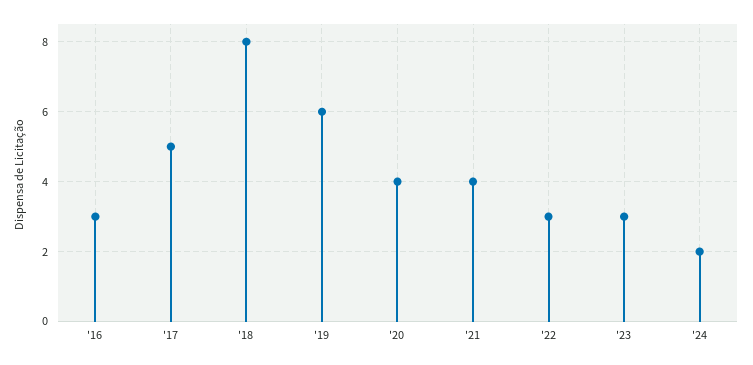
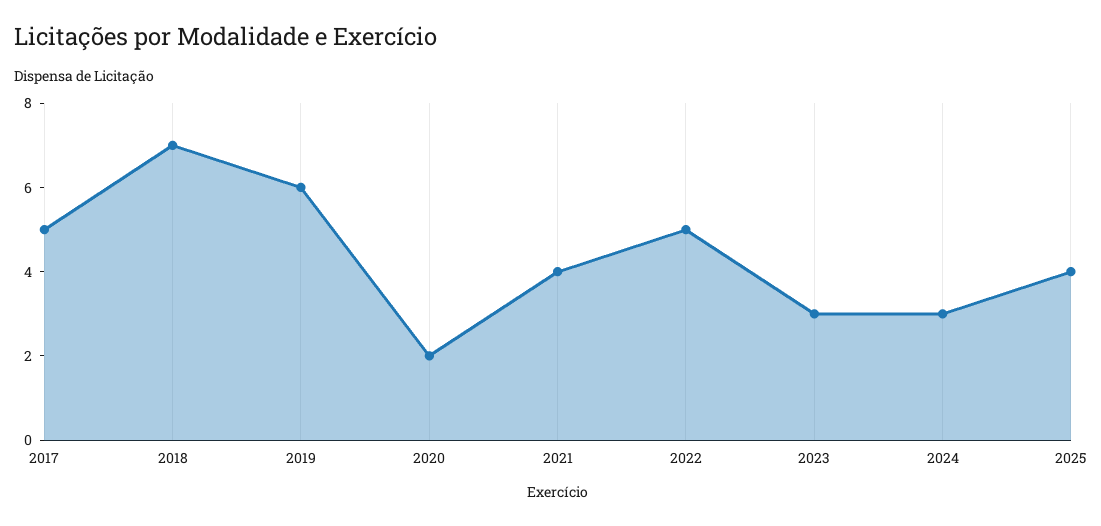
'16: 3 -> none
'18: 8 -> 7
'20: 4 -> 2
'22: 3 -> 5
'24: 2 -> 3
2025: none -> 4

